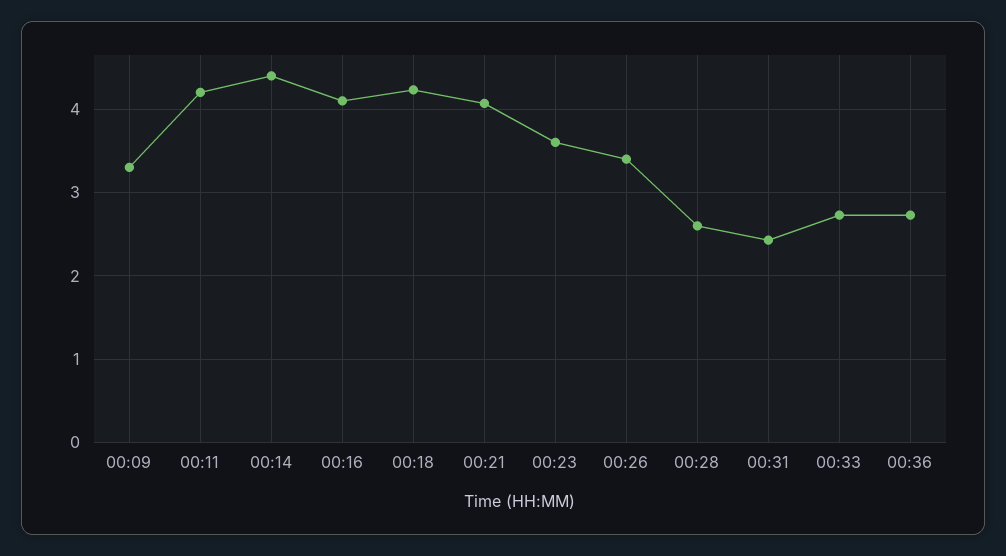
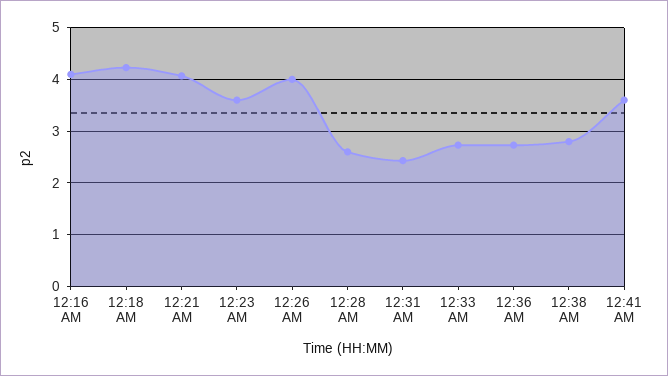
00:09: 3.3 -> none
00:11: 4.2 -> none
00:14: 4.4 -> none
00:26: 3.4 -> 4
12:38 AM: none -> 2.8
12:41 AM: none -> 3.6

